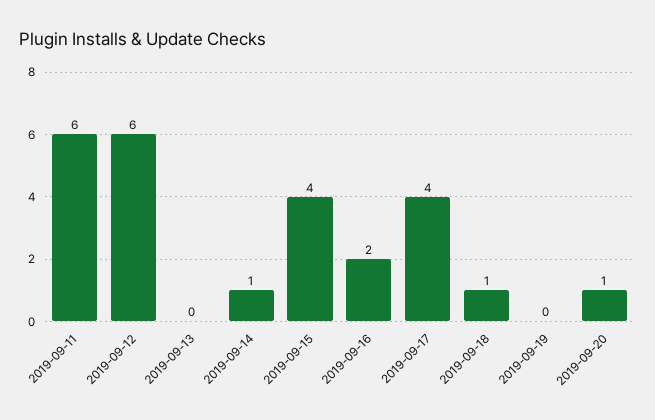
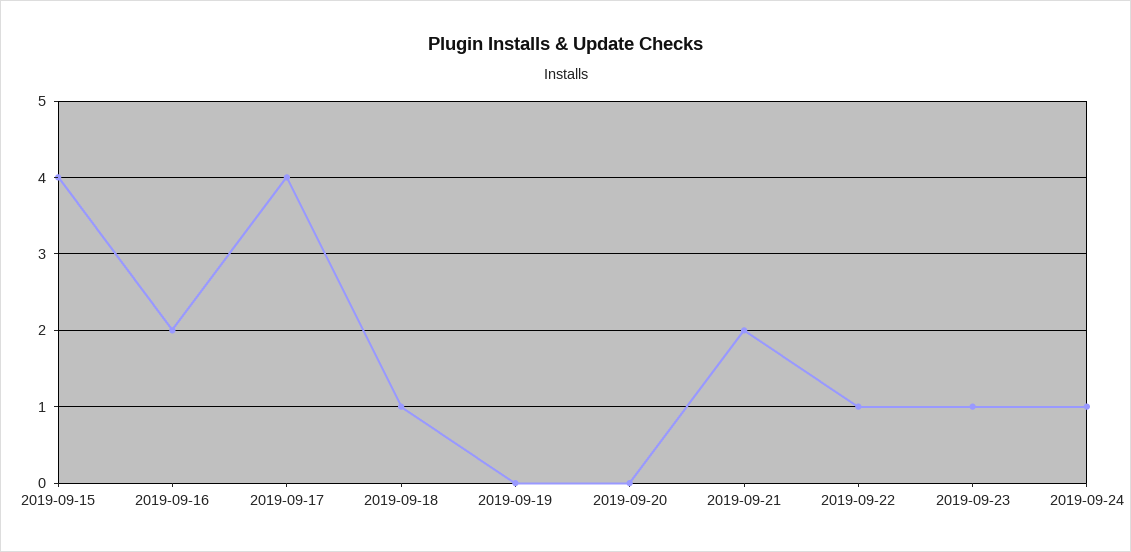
2019-09-11: 6 -> none
2019-09-12: 6 -> none
2019-09-13: 0 -> none
2019-09-14: 1 -> none
2019-09-20: 1 -> 0
2019-09-21: none -> 2
2019-09-22: none -> 1
2019-09-23: none -> 1
2019-09-24: none -> 1

